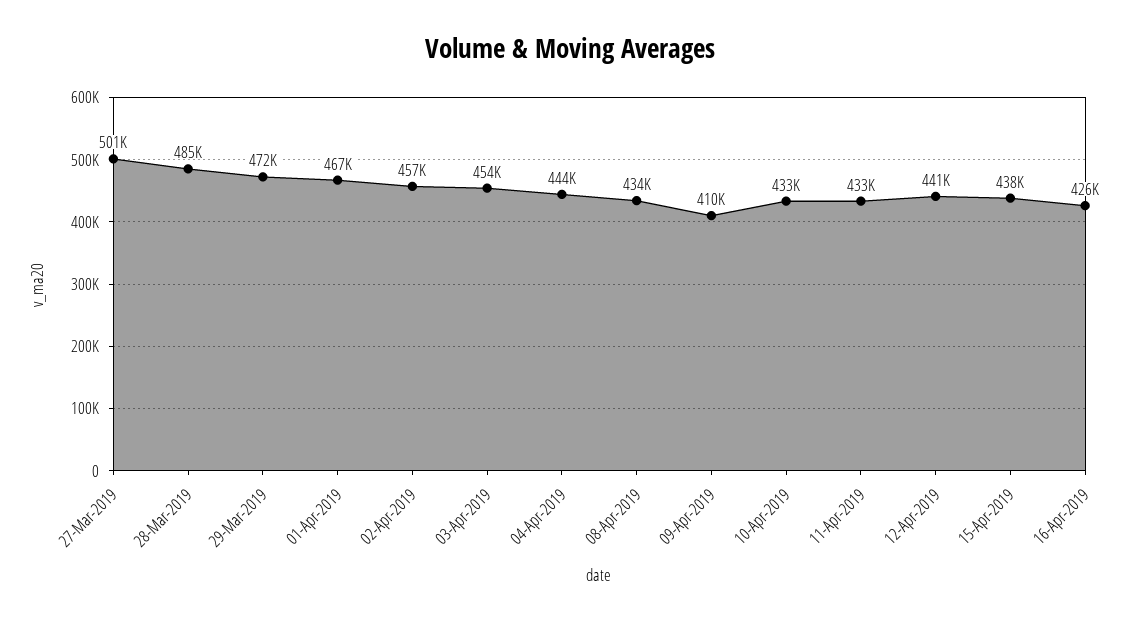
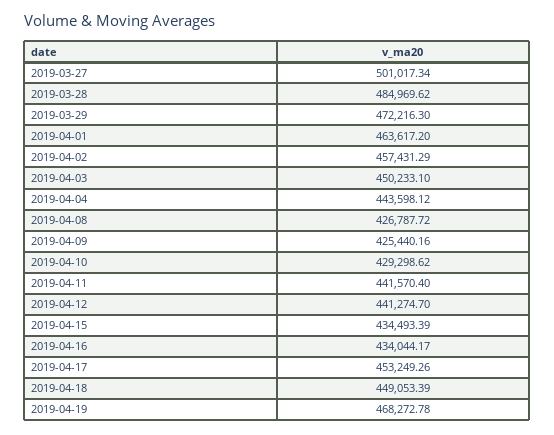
01-Apr-2019: 467000 -> 463617.2
03-Apr-2019: 454000 -> 450233.1
08-Apr-2019: 434000 -> 426787.72
09-Apr-2019: 410000 -> 425440.16
10-Apr-2019: 433000 -> 429298.62
11-Apr-2019: 433000 -> 441570.4
15-Apr-2019: 438000 -> 434493.39
16-Apr-2019: 426000 -> 434044.17
2019-04-17: none -> 453249.26
2019-04-18: none -> 449053.39
2019-04-19: none -> 468272.78

